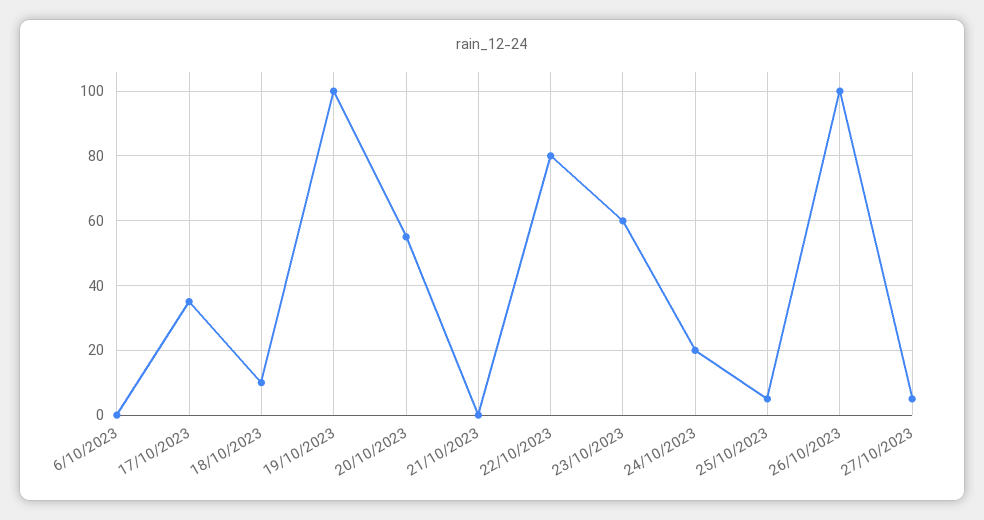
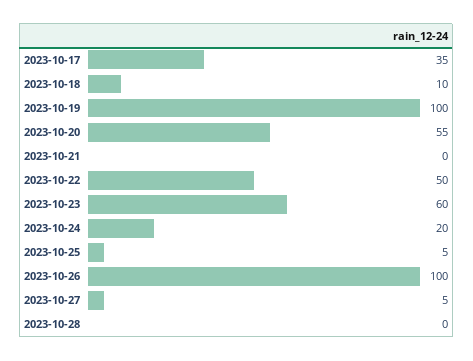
6/10/2023: 0 -> none
22/10/2023: 80 -> 50
2023-10-28: none -> 0

